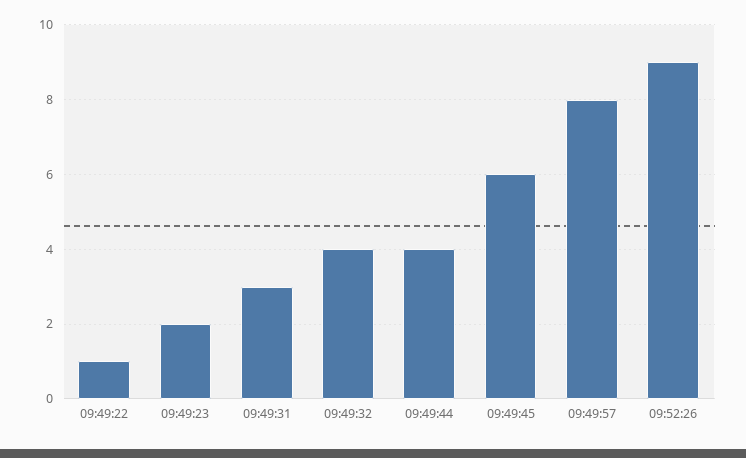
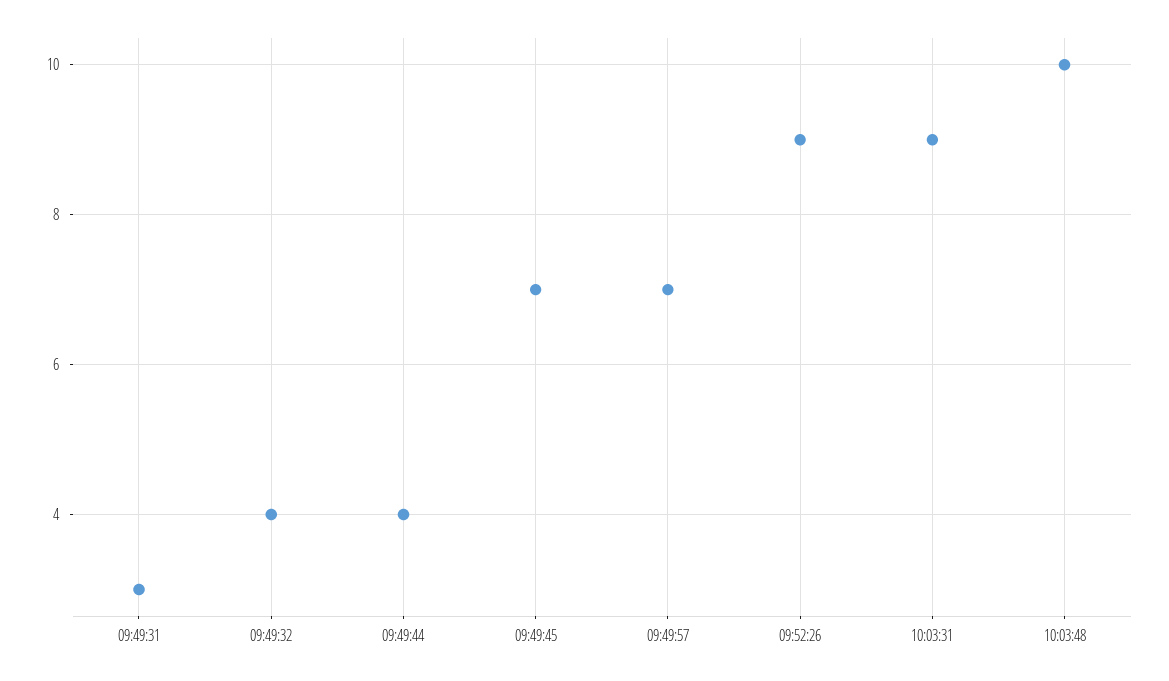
09:49:22: 1 -> none
09:49:23: 2 -> none
09:49:45: 6 -> 7
09:49:57: 8 -> 7
10:03:31: none -> 9
10:03:48: none -> 10

